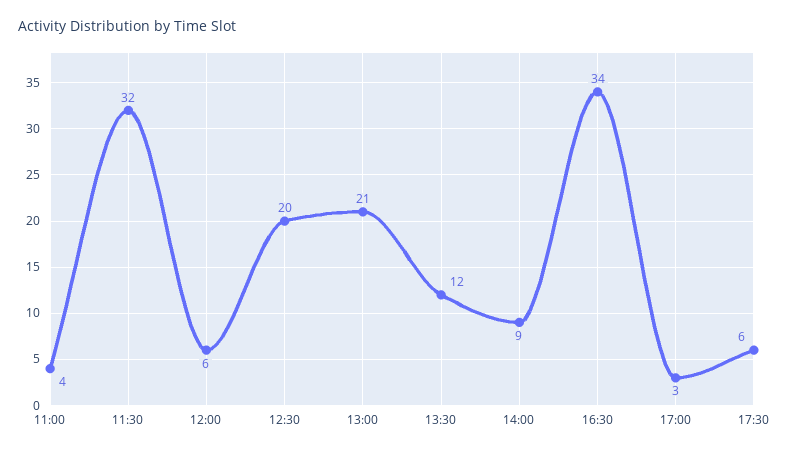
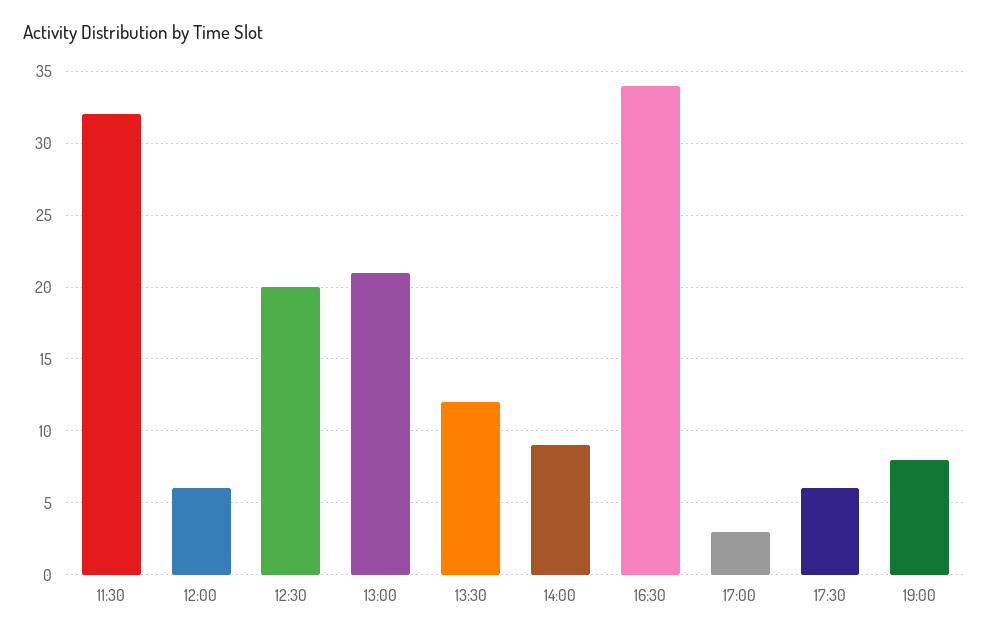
11:00: 4 -> none
19:00: none -> 8

